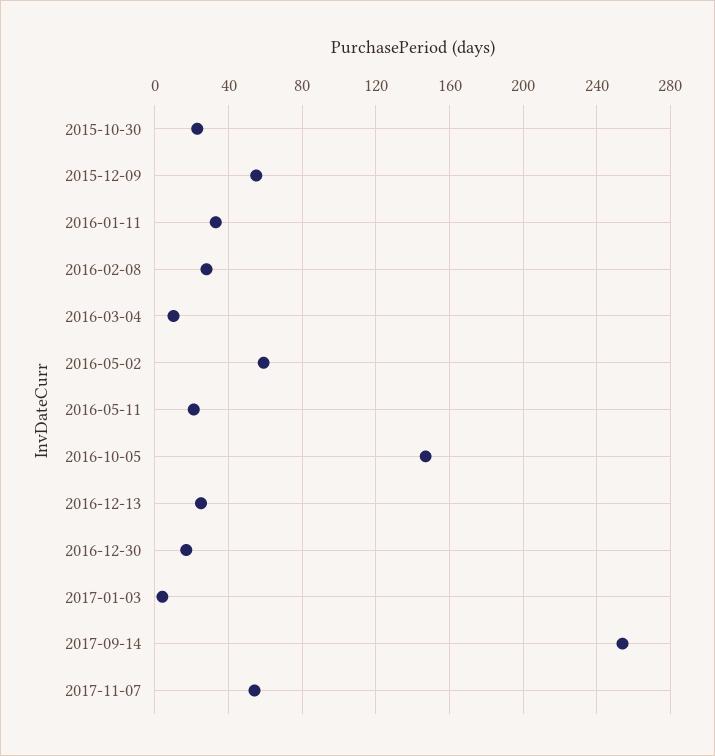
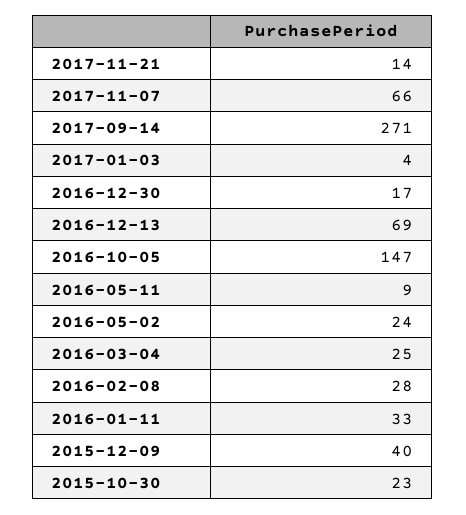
2015-12-09: 55 -> 40
2016-03-04: 10 -> 25
2016-05-02: 60 -> 24
2016-05-11: 20 -> 9
2016-12-13: 25 -> 69
2017-09-14: 255 -> 271
2017-11-07: 55 -> 66
2017-11-21: none -> 14

